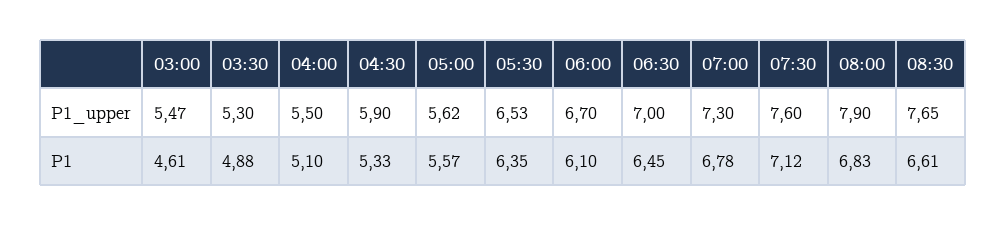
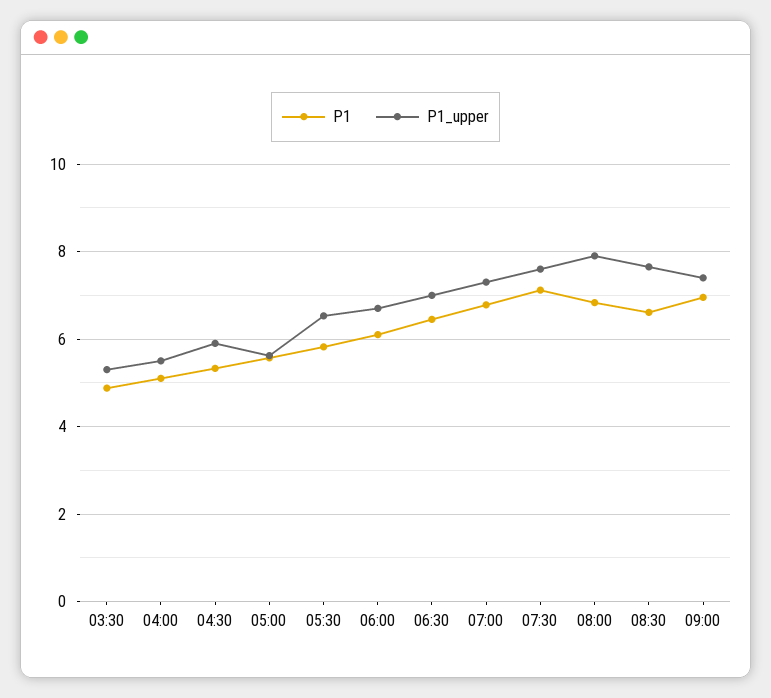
P1_upper, 03:00: 5.47 -> none
P1, 03:00: 4.61 -> none
P1, 05:30: 6.35 -> 5.8
P1, 09:00: none -> 7
P1_upper, 09:00: none -> 7.4

